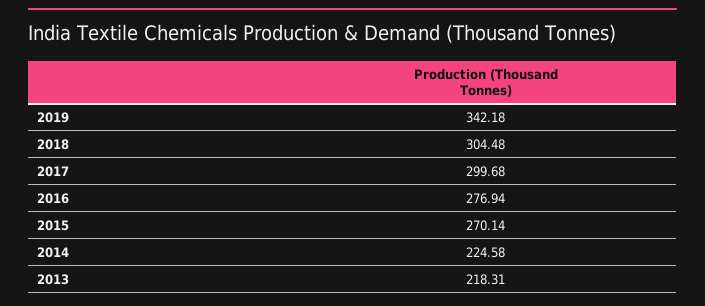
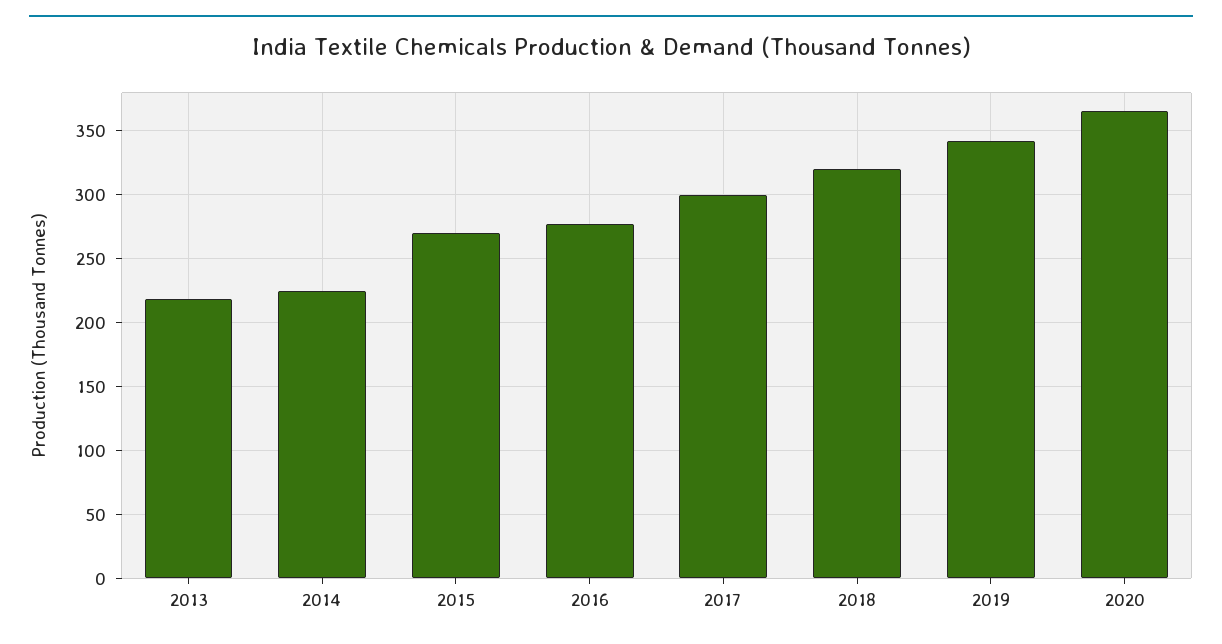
2018: 304.48 -> 320
2020: none -> 365

